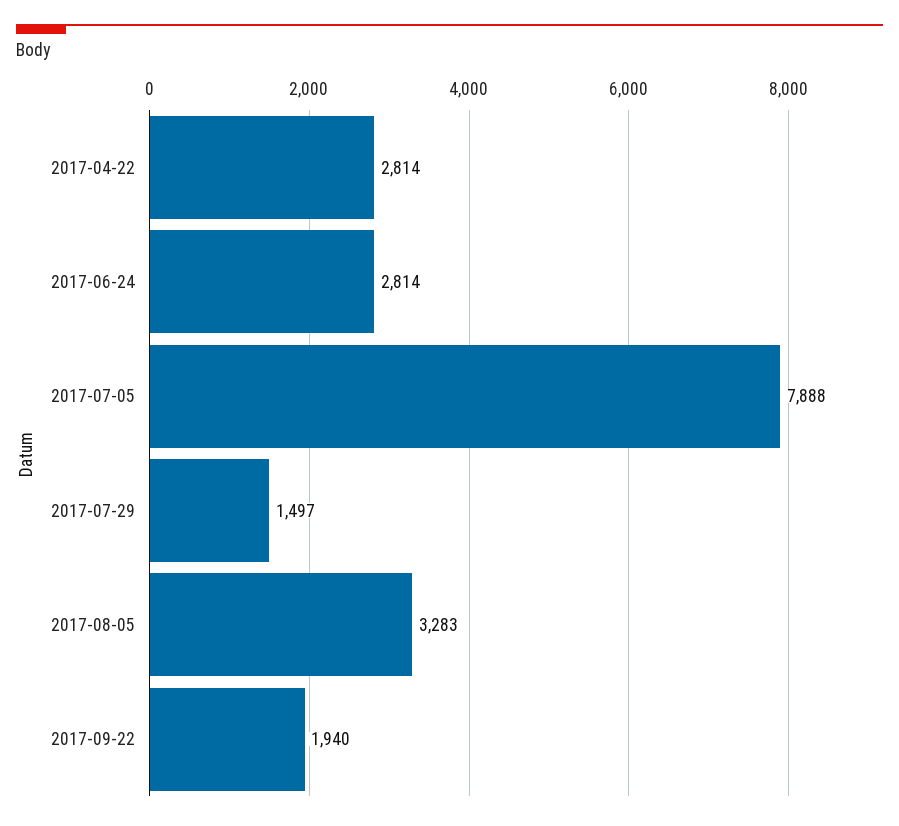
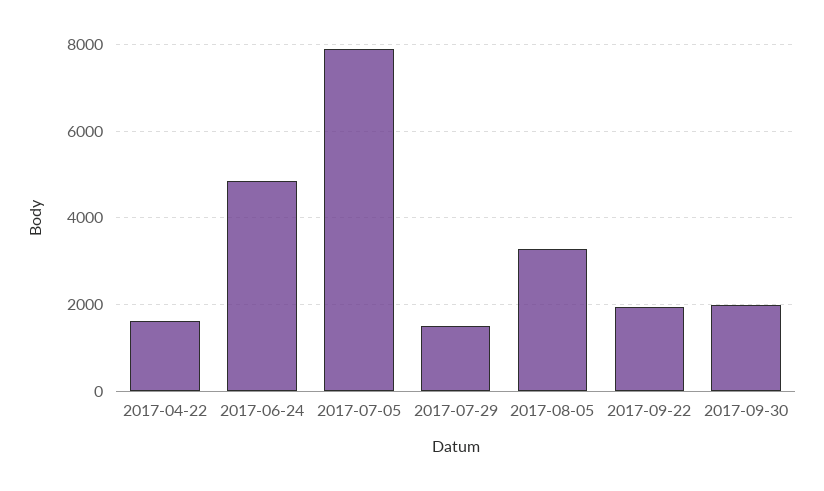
2017-04-22: 2814 -> 1600
2017-06-24: 2814 -> 4800
2017-09-30: none -> 2000

